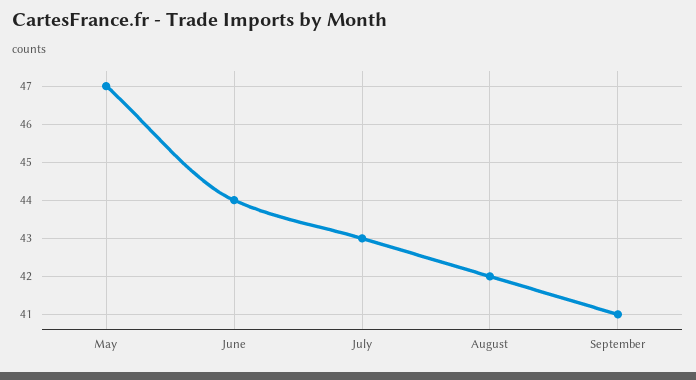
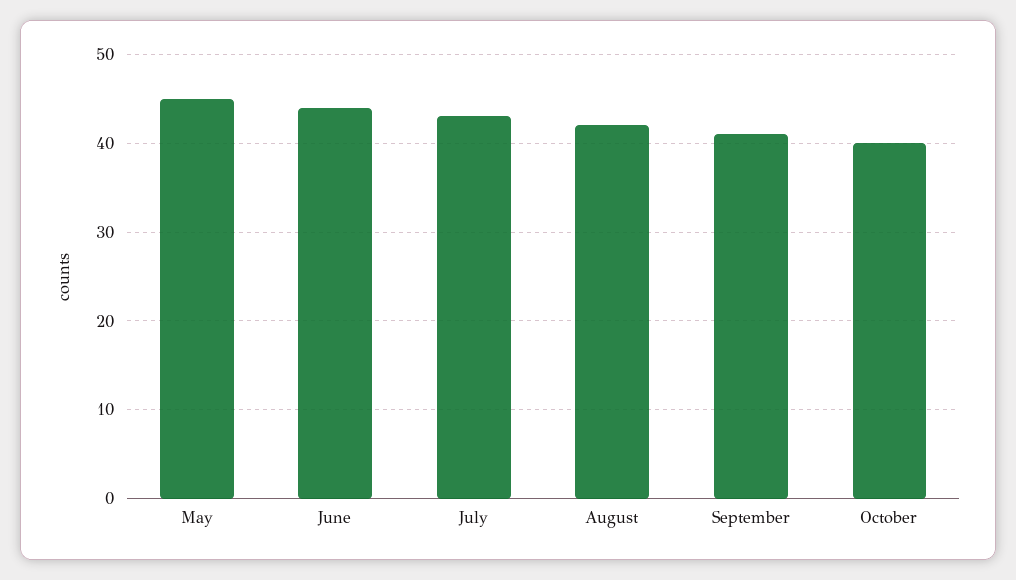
May: 47 -> 45
October: none -> 40

